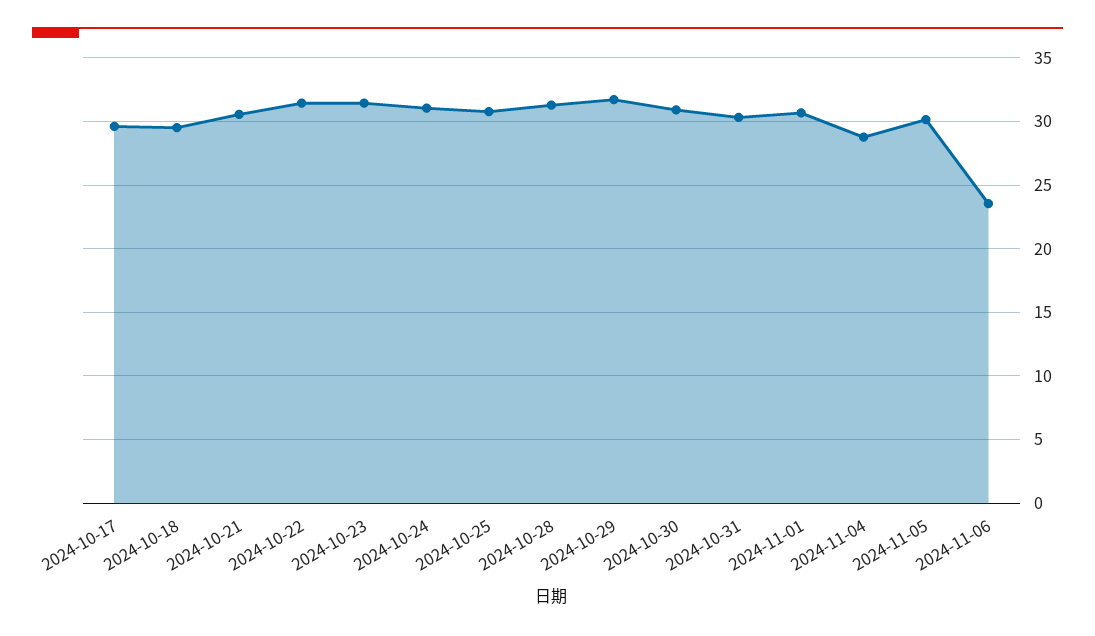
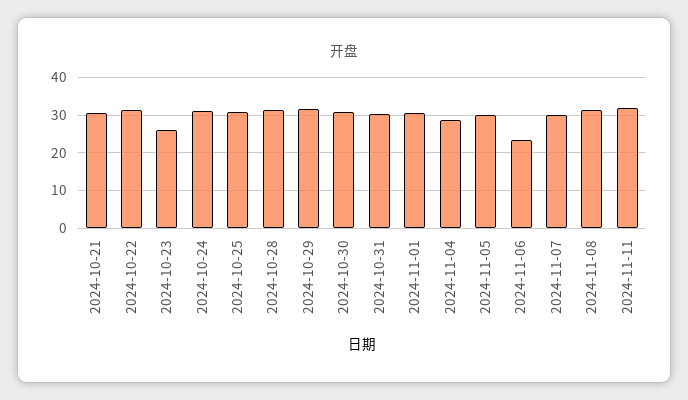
2024-10-17: 29.5 -> none
2024-10-18: 29.5 -> none
2024-10-23: 31.5 -> 26
2024-11-07: none -> 30
2024-11-08: none -> 32
2024-11-11: none -> 32

